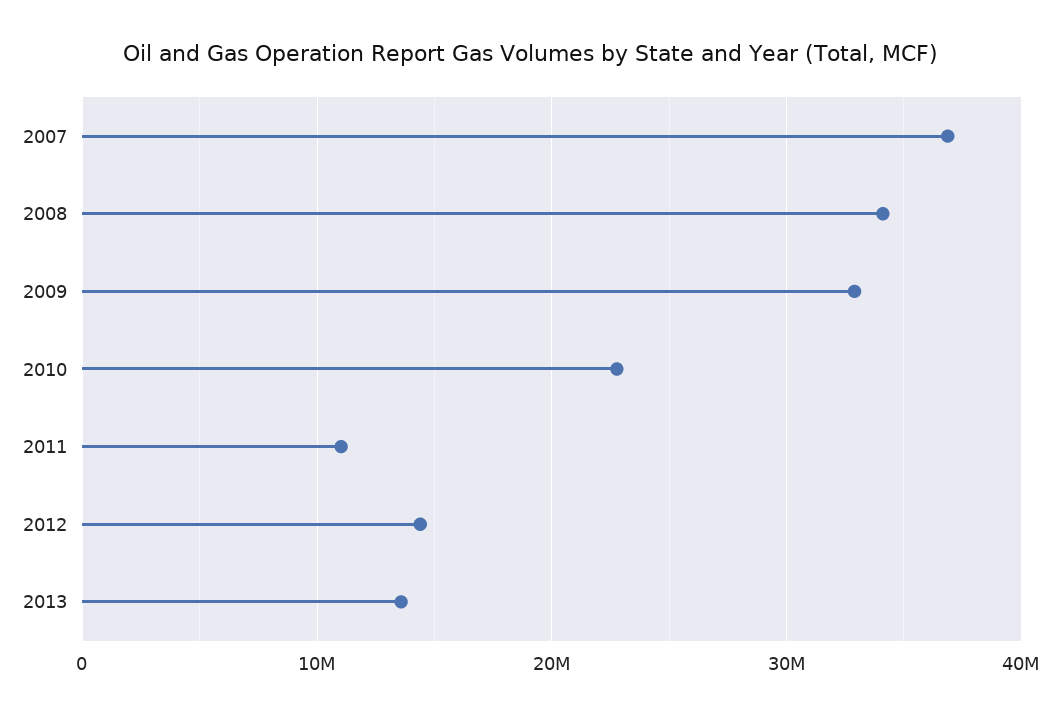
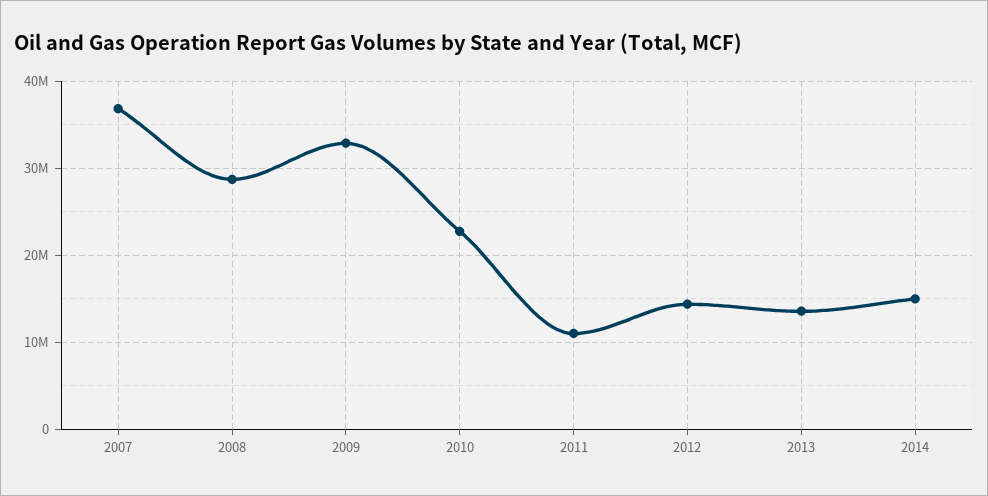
2008: 34000000 -> 29000000
2014: none -> 15000000

